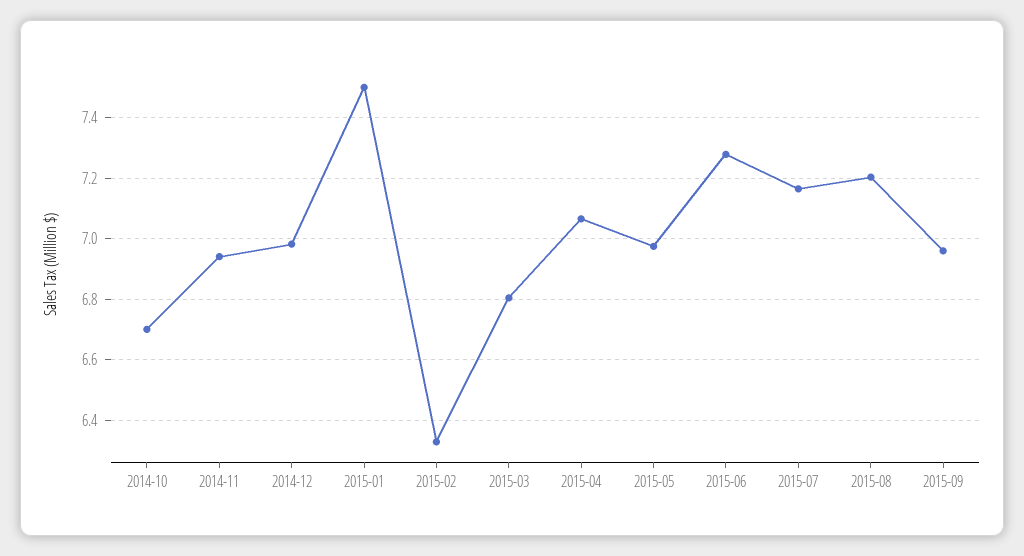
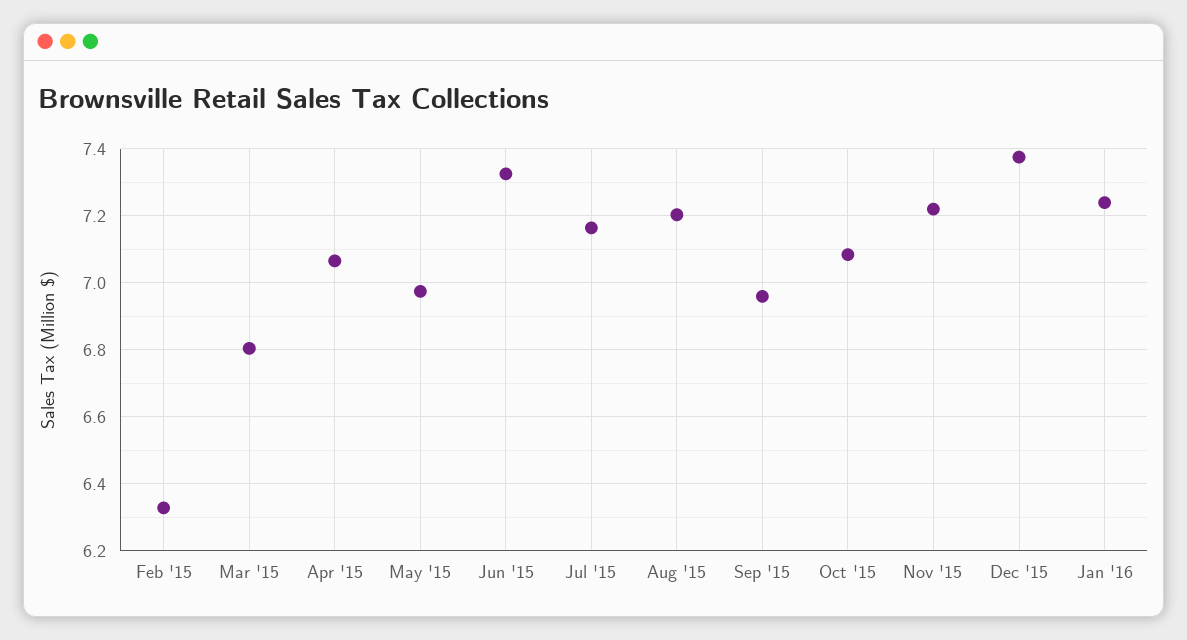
2014-10: 6.7 -> none
2014-11: 6.94 -> none
2014-12: 6.98 -> none
2015-01: 7.5 -> none
2015-06: 7.28 -> 7.32
Oct '15: none -> 7.08
Nov '15: none -> 7.22
Dec '15: none -> 7.38
Jan '16: none -> 7.24

